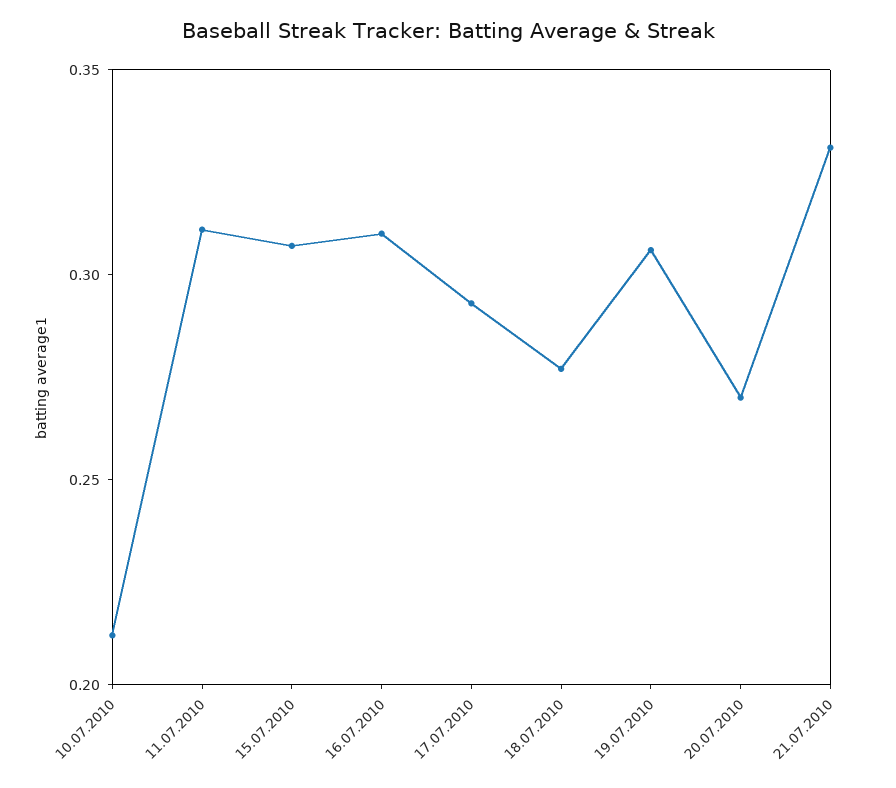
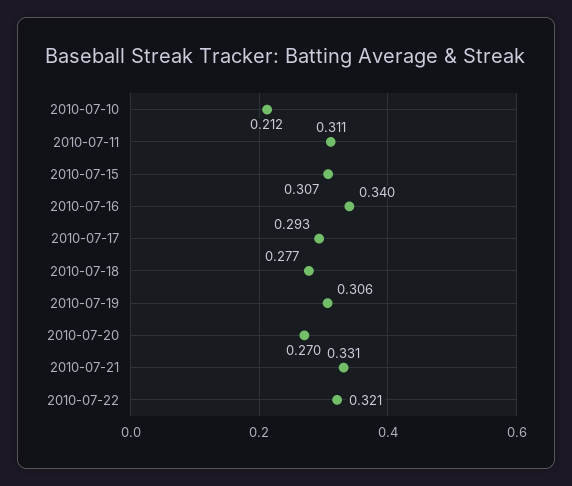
16.07.2010: 0.31 -> 0.34
2010-07-22: none -> 0.321

